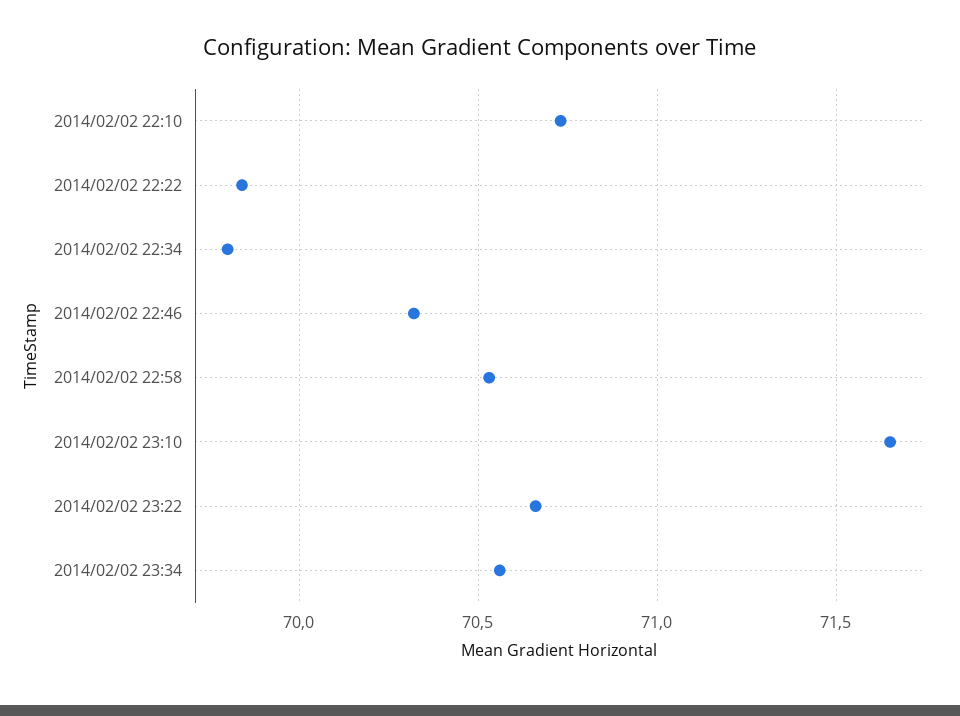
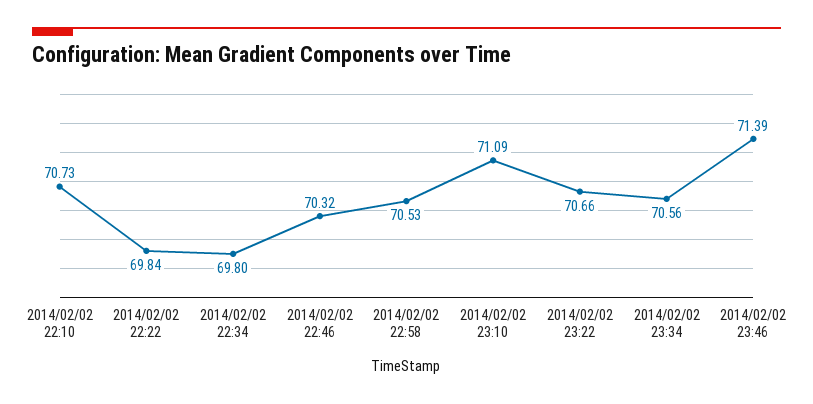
2014/02/02 23:10: 71.65 -> 71.09
2014/02/02 23:46: none -> 71.39

